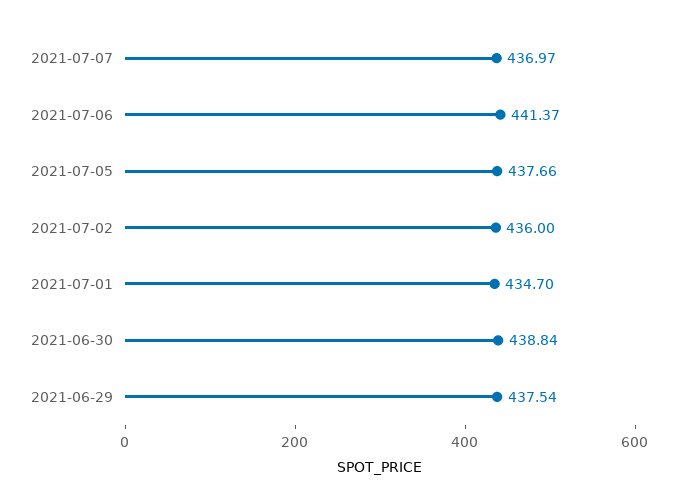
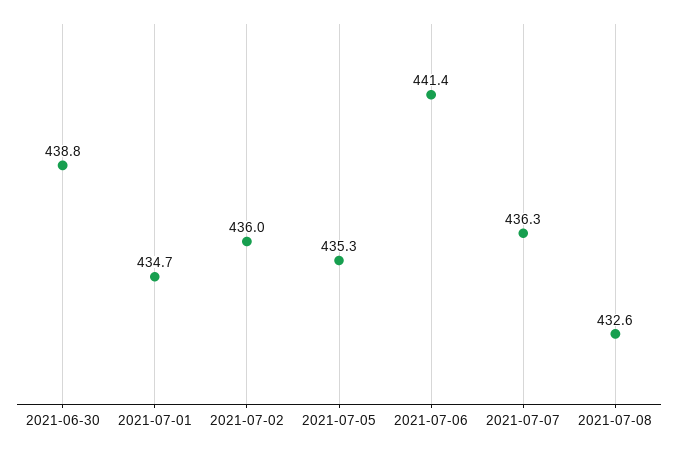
2021-07-07: 436.97 -> 436.3
2021-07-05: 437.66 -> 435.3
2021-06-29: 437.54 -> none
2021-07-08: none -> 432.6

